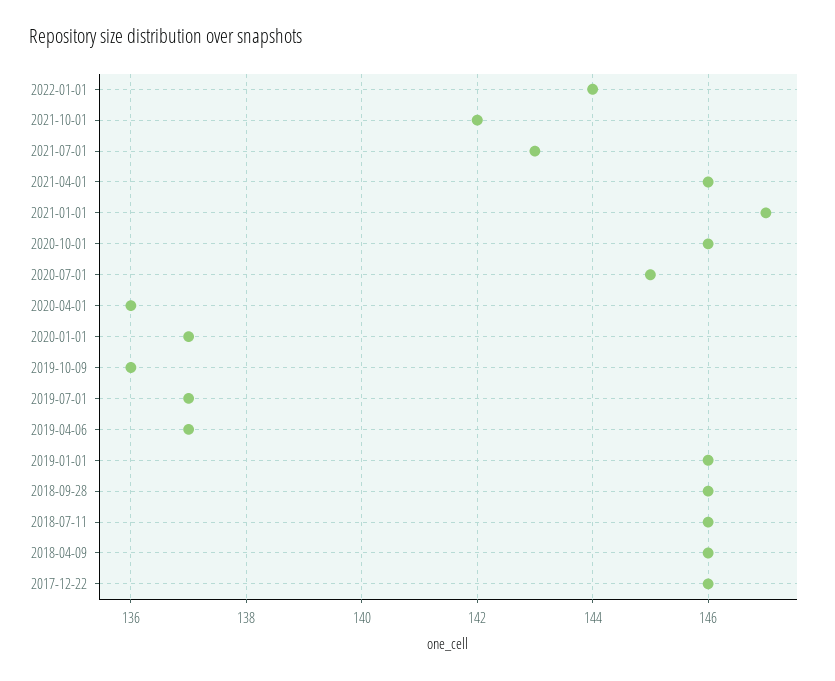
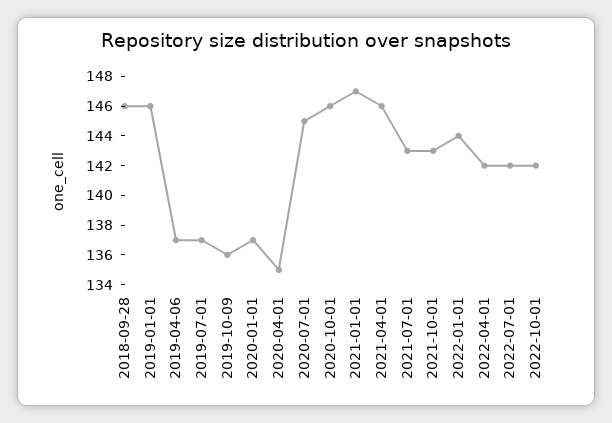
2021-10-01: 142 -> 143
2020-04-01: 136 -> 135
2018-07-11: 146 -> none
2018-04-09: 146 -> none
2017-12-22: 146 -> none
2022-04-01: none -> 142
2022-07-01: none -> 142
2022-10-01: none -> 142

